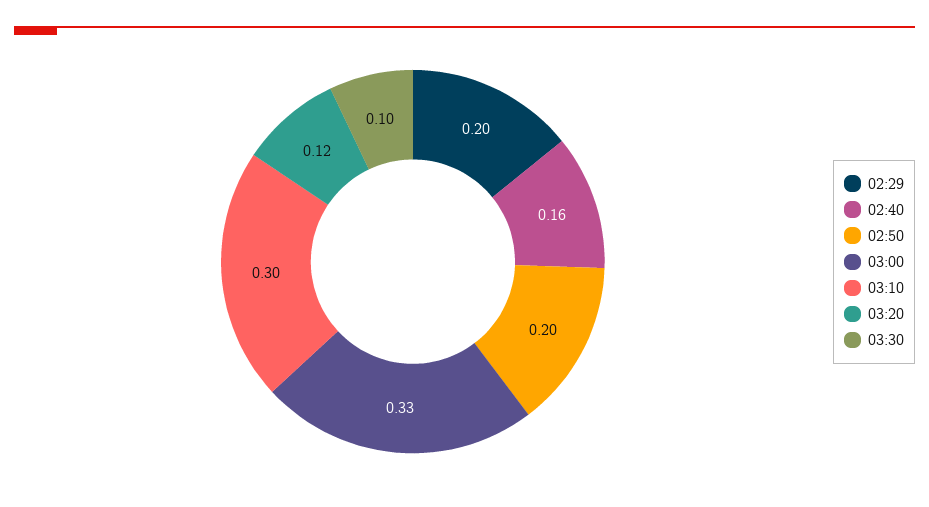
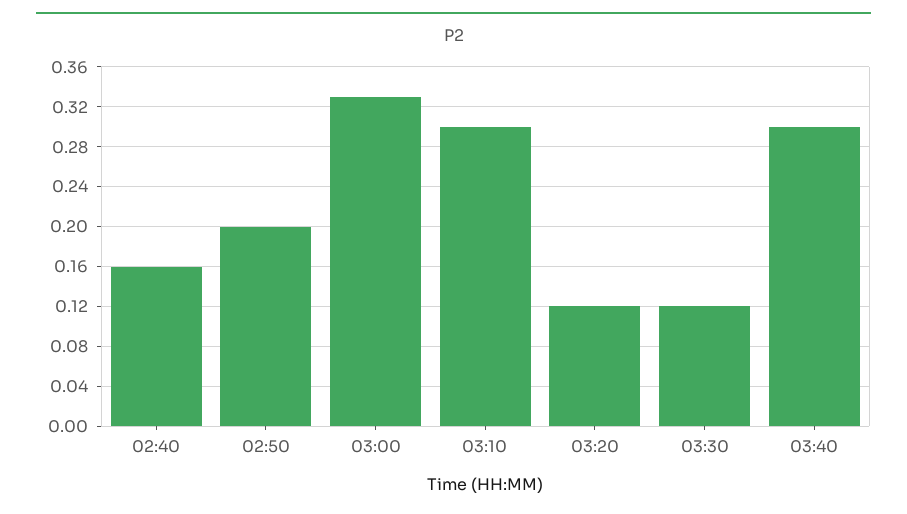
02:29: 0.2 -> none
03:30: 0.1 -> 0.12
03:40: none -> 0.3

